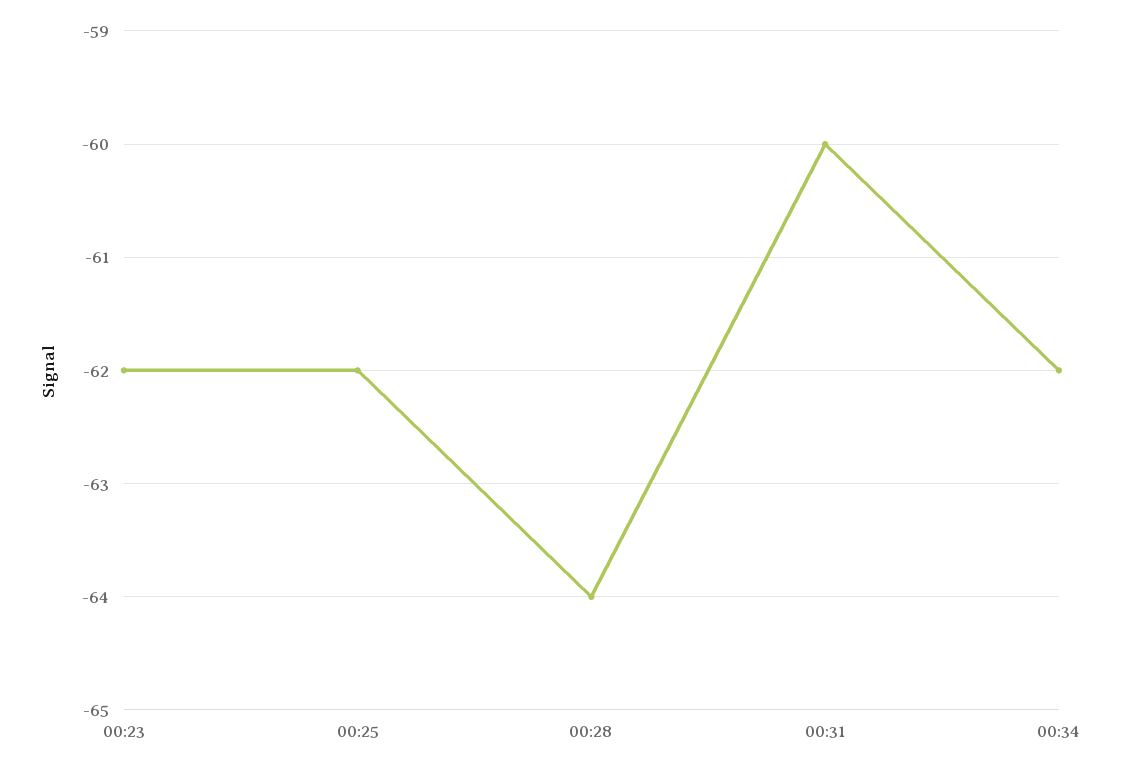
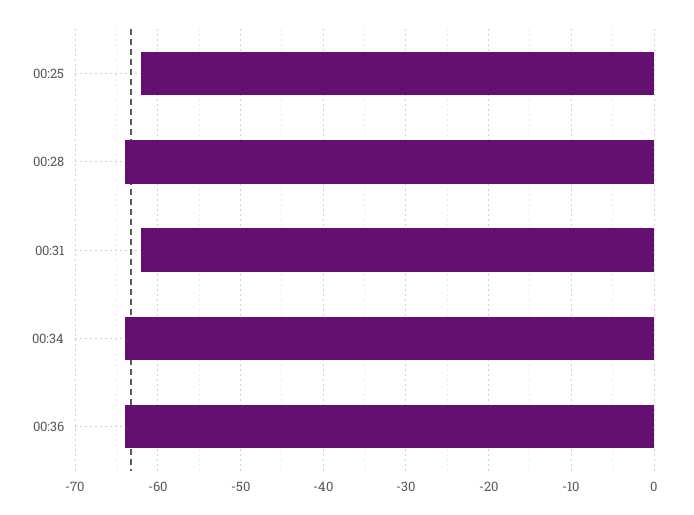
00:23: -62 -> none
00:31: -60 -> -62
00:34: -62 -> -64
00:36: none -> -64

